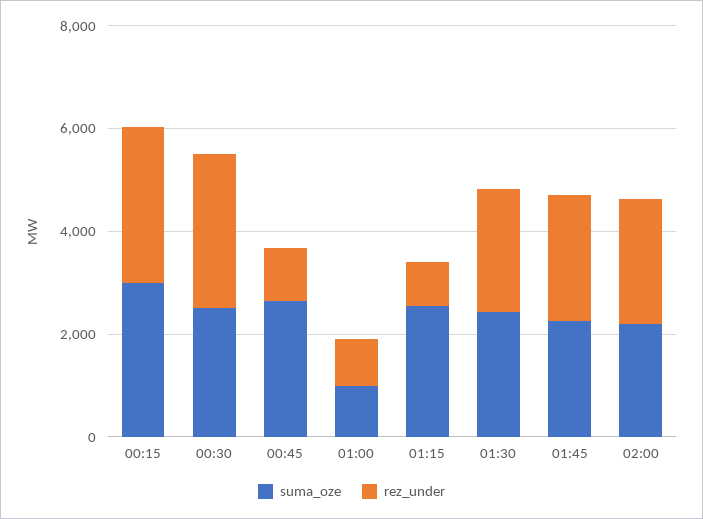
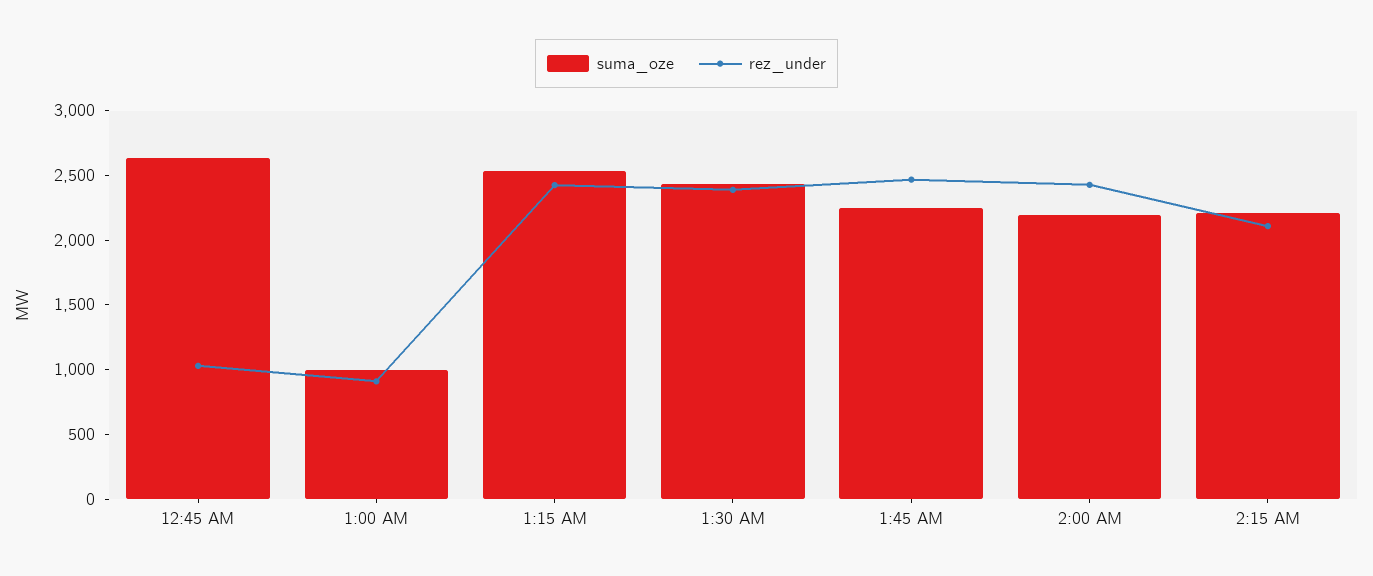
suma_oze, 00:15: 3000 -> none
rez_under, 00:15: 3000 -> none
suma_oze, 00:30: 2500 -> none
rez_under, 00:30: 3000 -> none
rez_under, 01:15: 1000 -> 2400
suma_oze, 2:15 AM: none -> 2200
rez_under, 2:15 AM: none -> 2100

